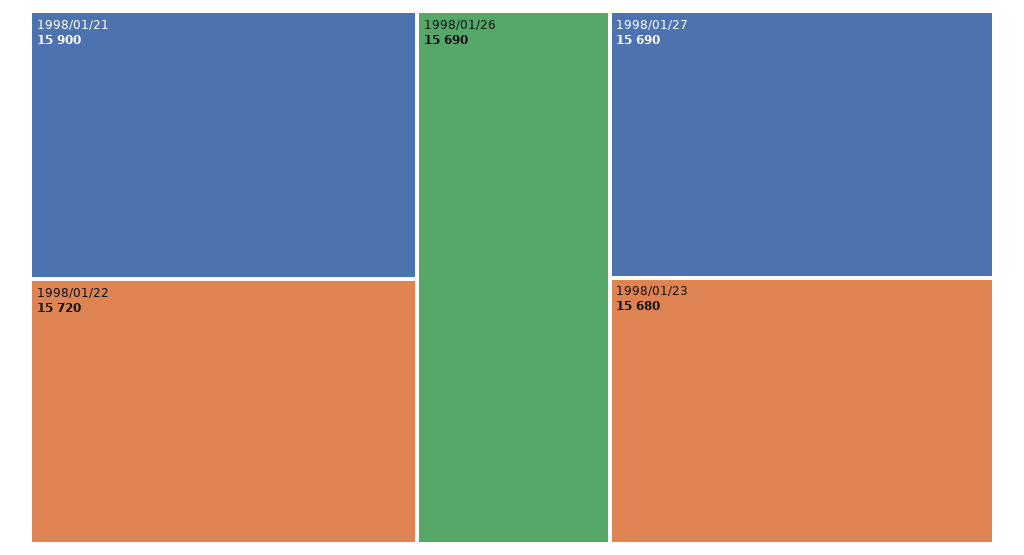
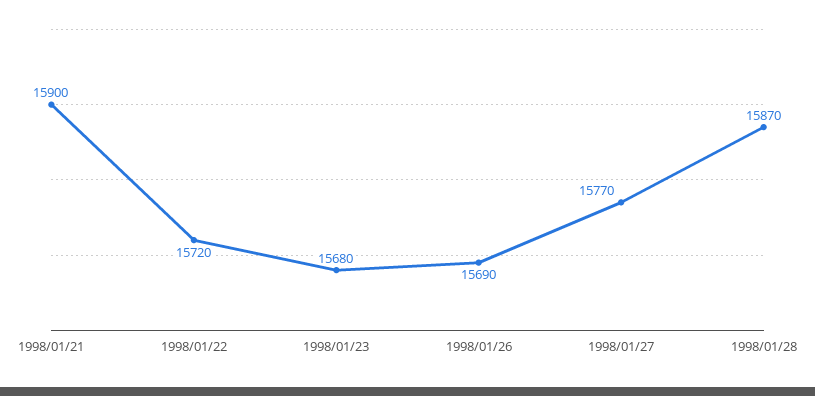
1998/01/27: 15690 -> 15770
1998/01/28: none -> 15870

